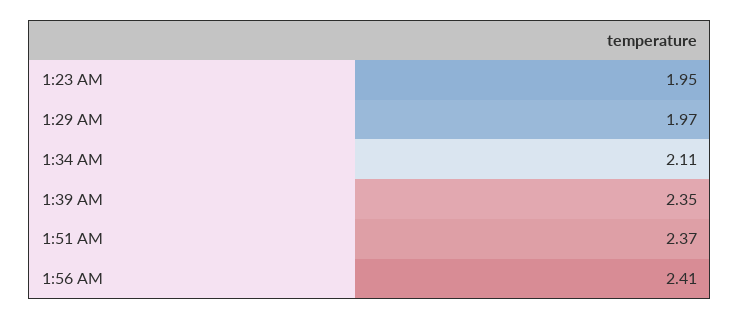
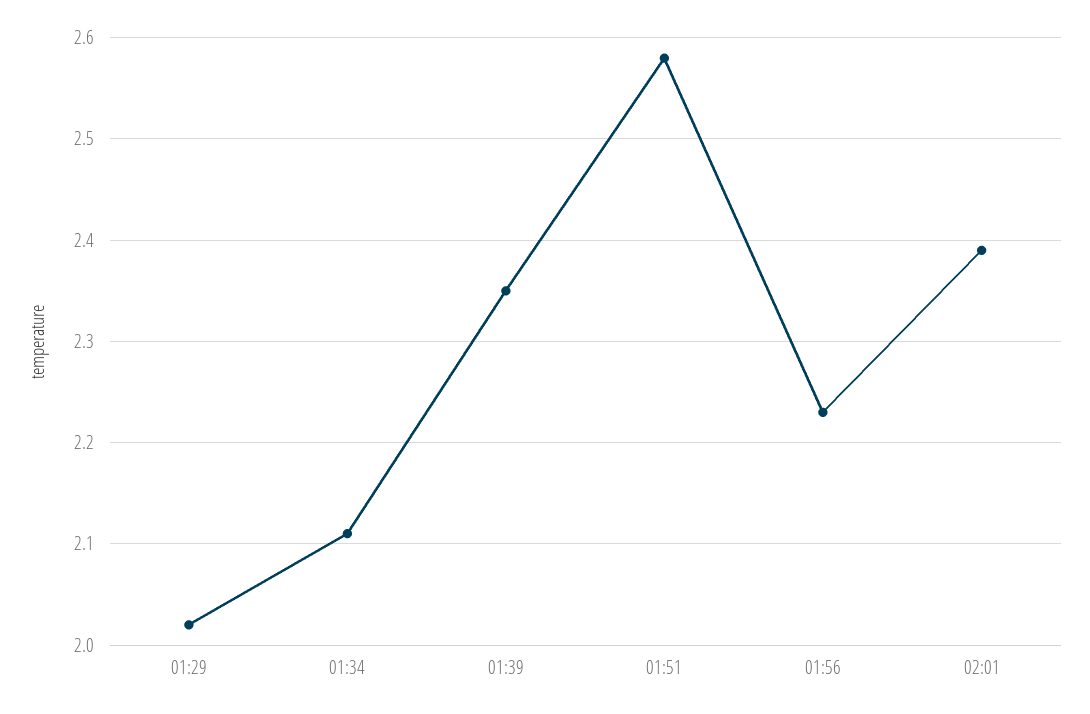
1:23 AM: 1.95 -> none
1:29 AM: 1.97 -> 2.02
1:51 AM: 2.37 -> 2.58
1:56 AM: 2.41 -> 2.23
02:01: none -> 2.39

